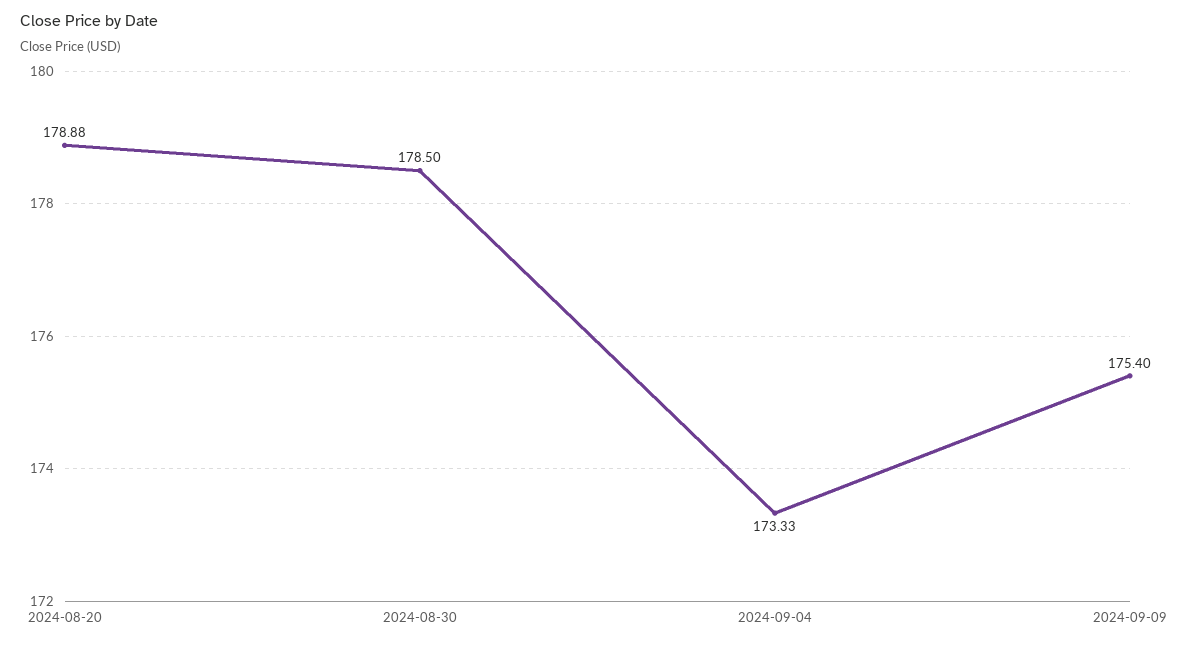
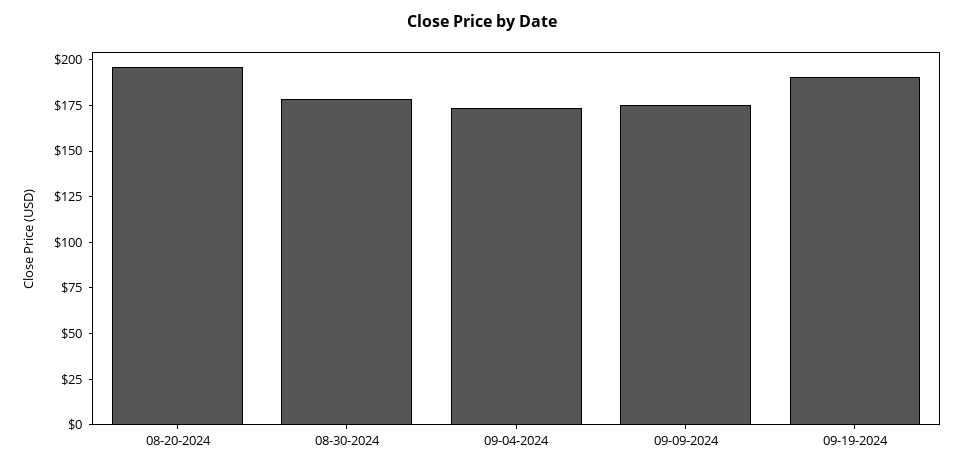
2024-08-20: 178.88 -> 195
09-19-2024: none -> 190

